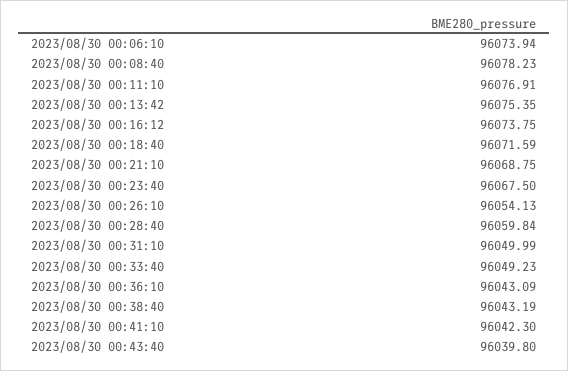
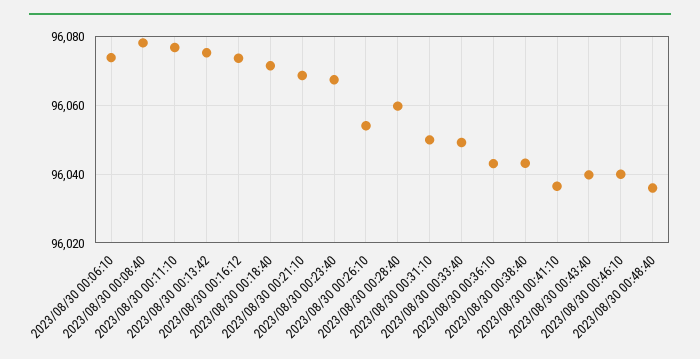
2023/08/30 00:41:10: 96042.3 -> 96036
2023/08/30 00:46:10: none -> 96040
2023/08/30 00:48:40: none -> 96036

